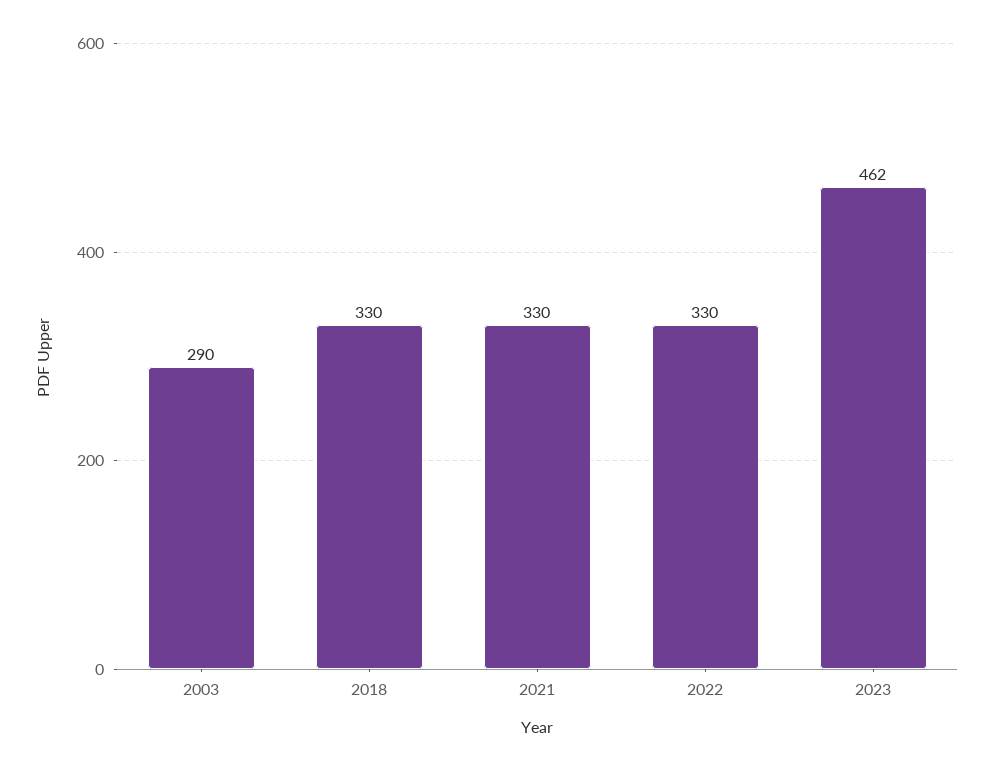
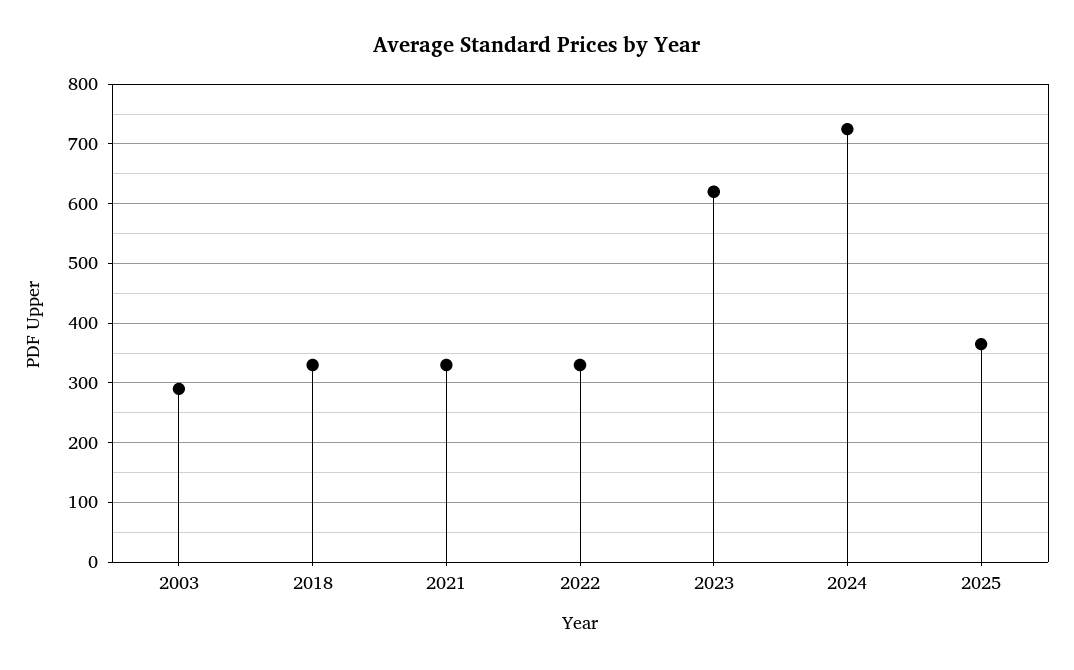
2023: 462 -> 620
2024: none -> 720
2025: none -> 360

